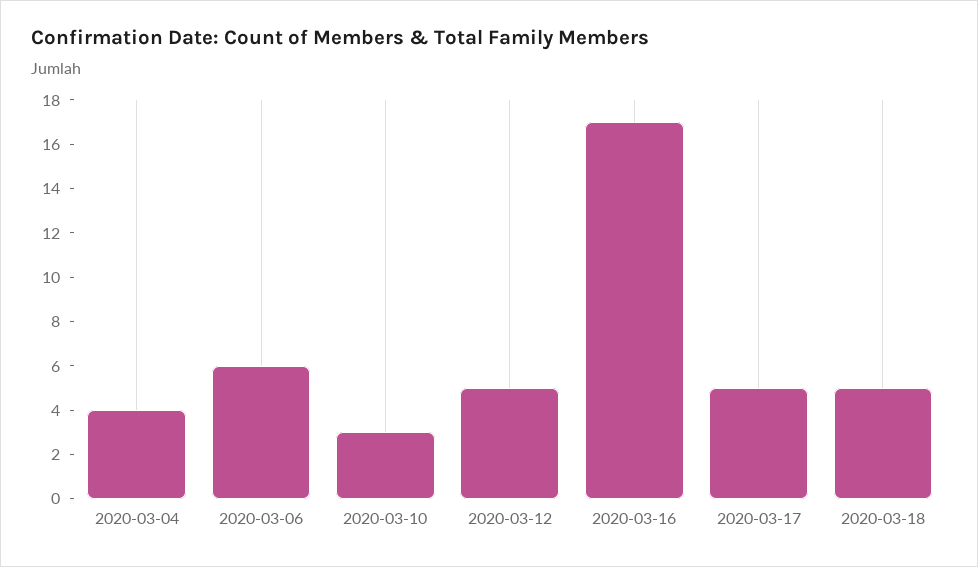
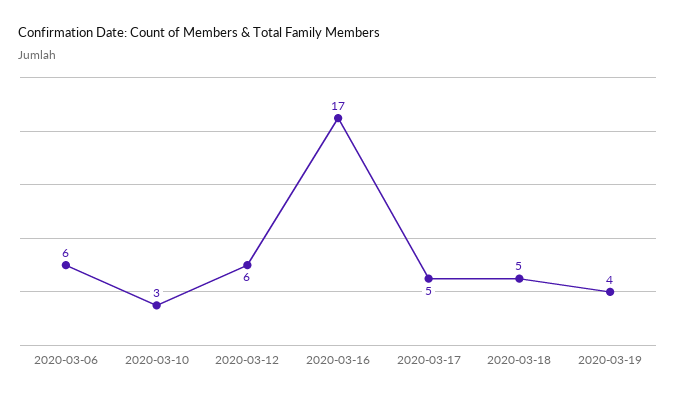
2020-03-04: 4 -> none
2020-03-12: 5 -> 6
2020-03-19: none -> 4

